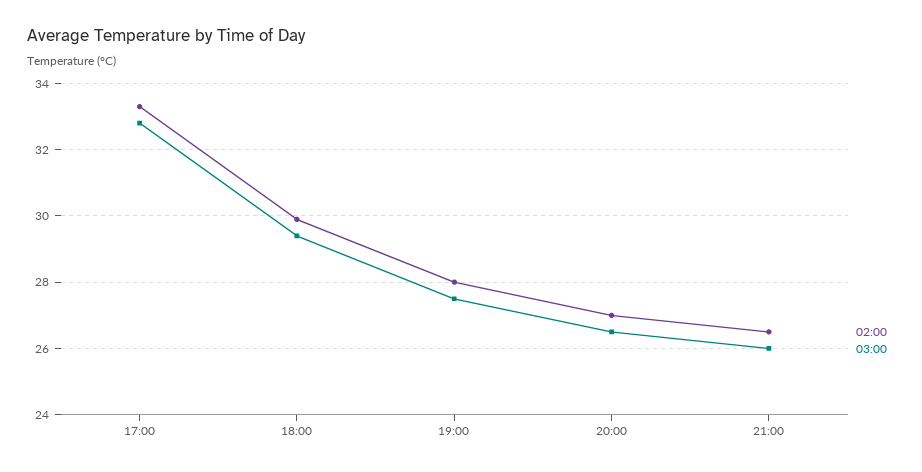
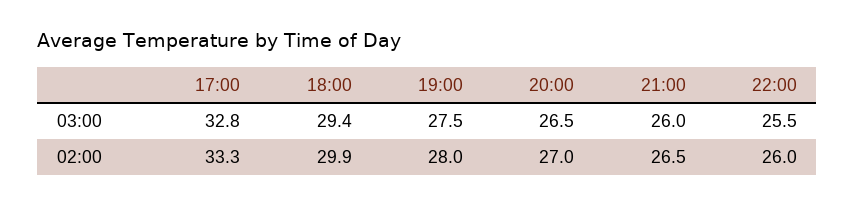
03:00, 22:00: none -> 25.5
02:00, 22:00: none -> 26

